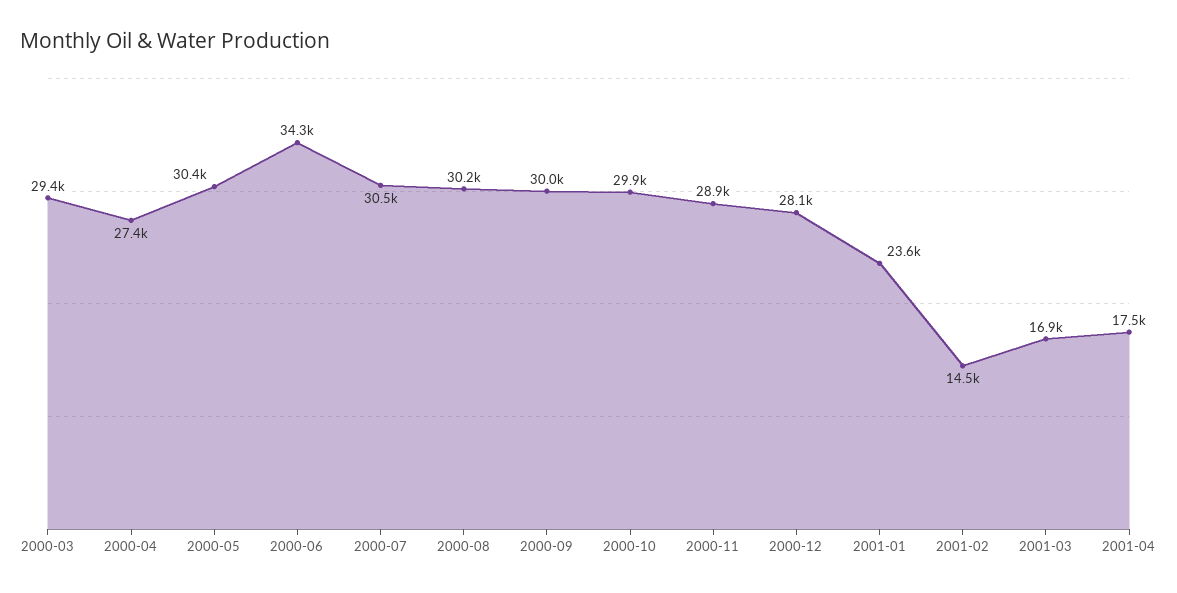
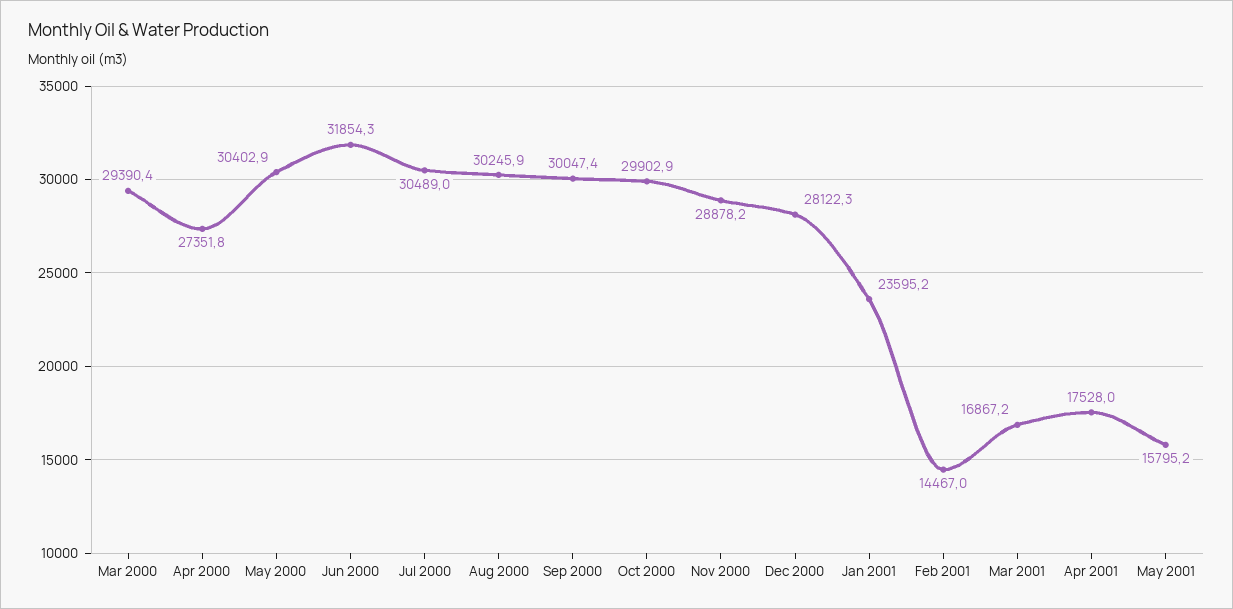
2000-06: 34300 -> 31854.3
May 2001: none -> 15795.2

